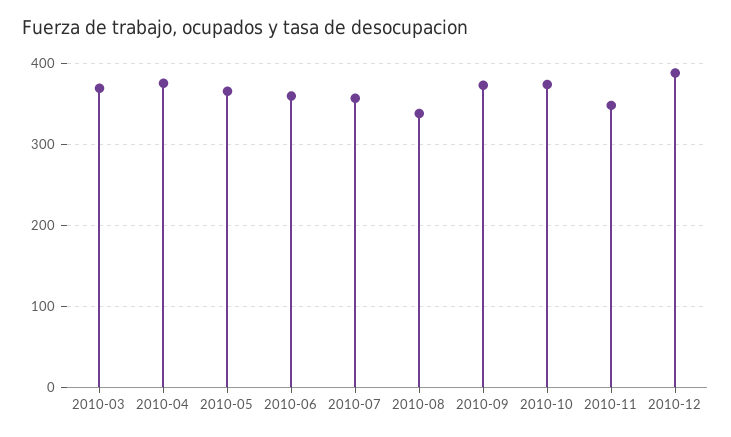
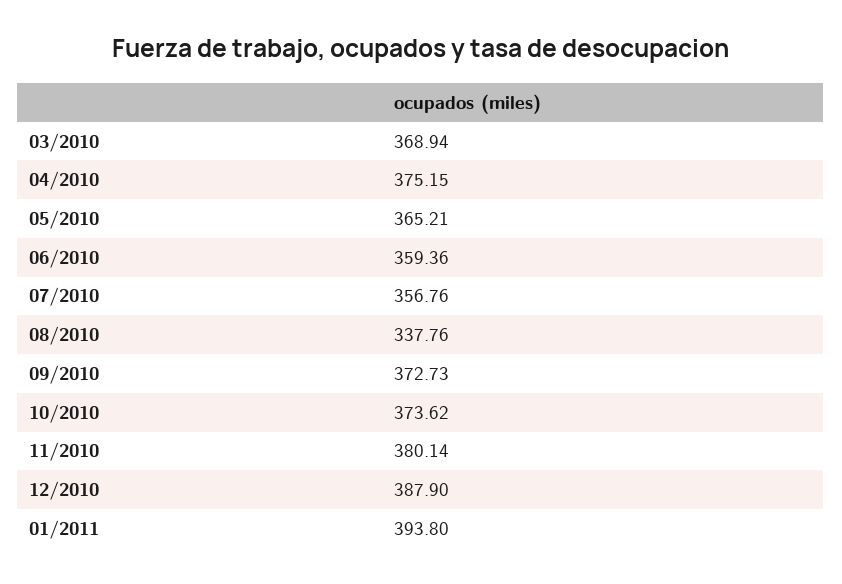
2010-11: 350 -> 380.14
01/2011: none -> 393.8

